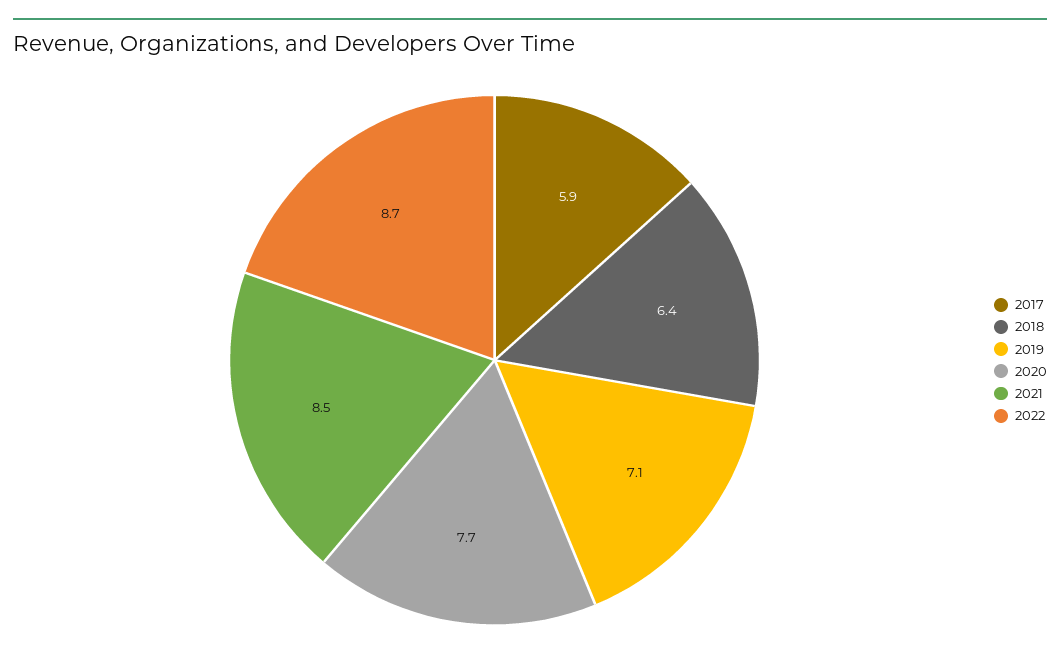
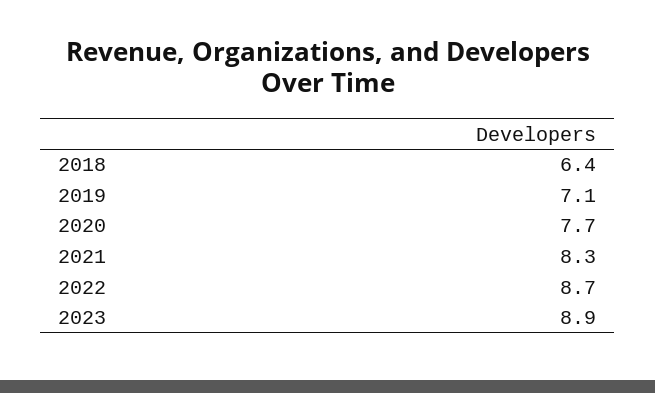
2017: 5.9 -> none
2021: 8.5 -> 8.3
2023: none -> 8.9

